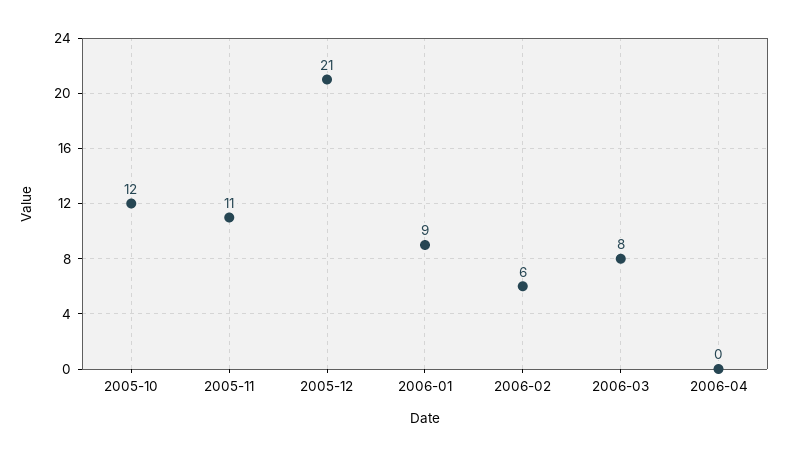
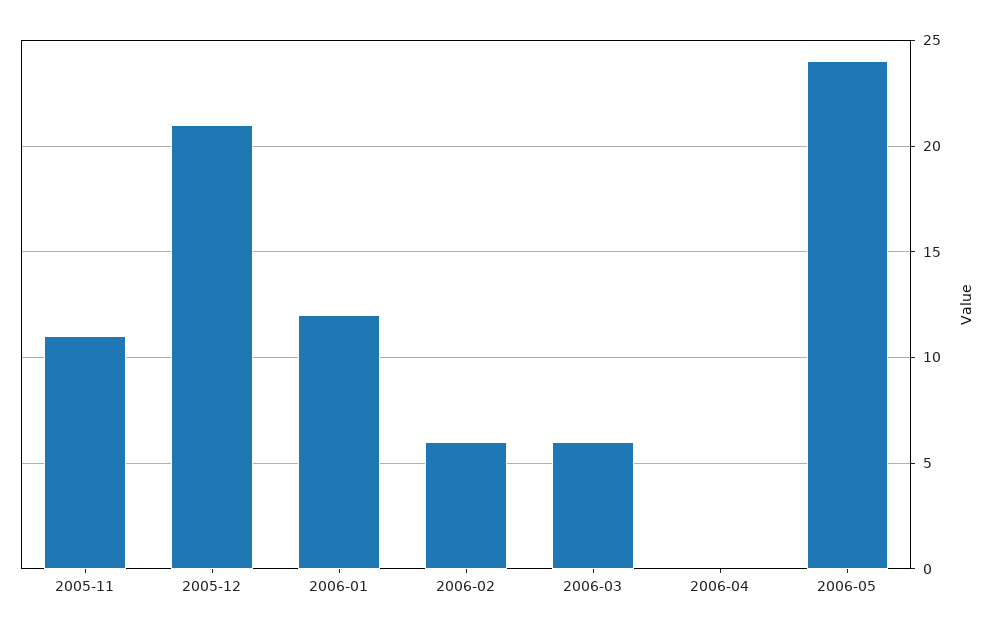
2005-10: 12 -> none
2006-01: 9 -> 12
2006-03: 8 -> 6
2006-05: none -> 24

